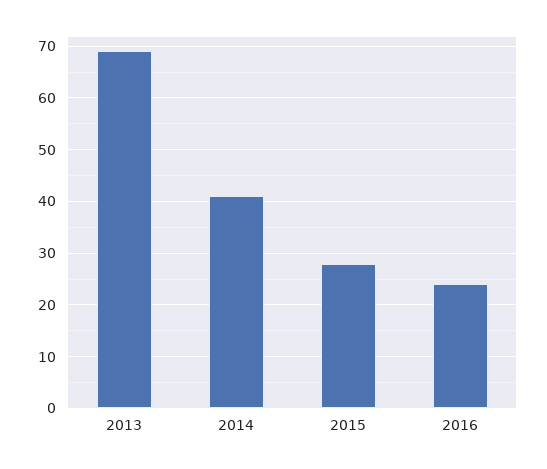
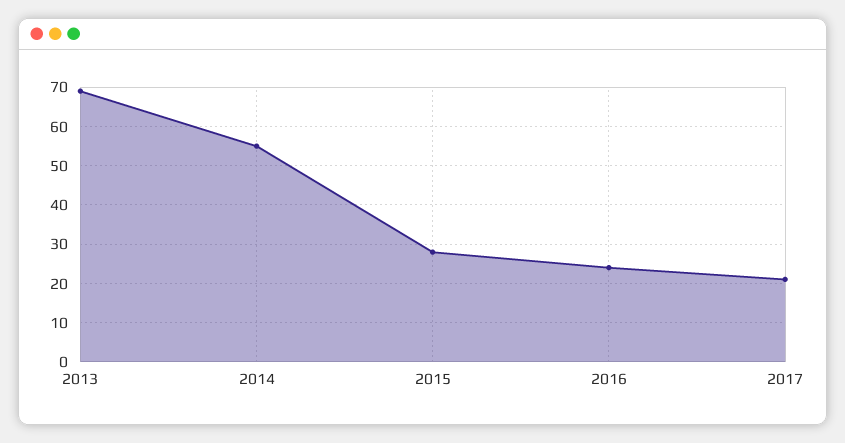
2014: 40 -> 55
2017: none -> 20

